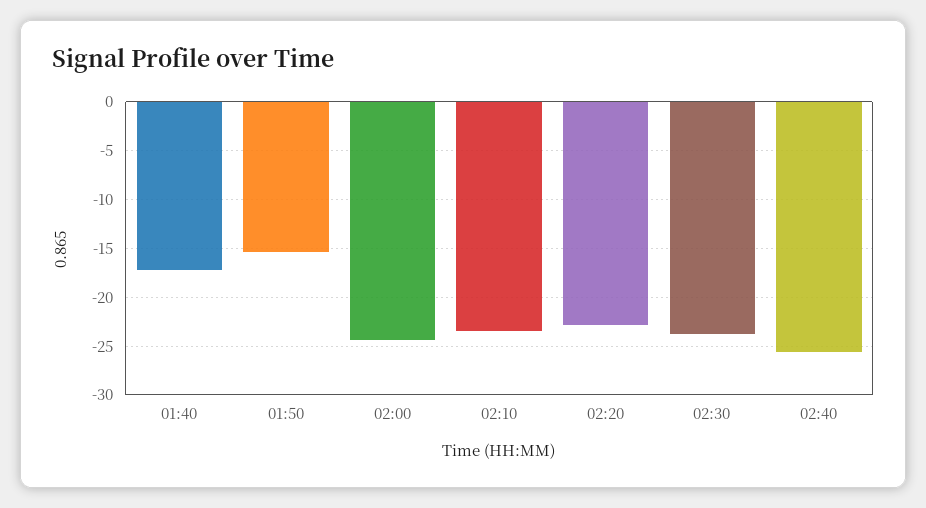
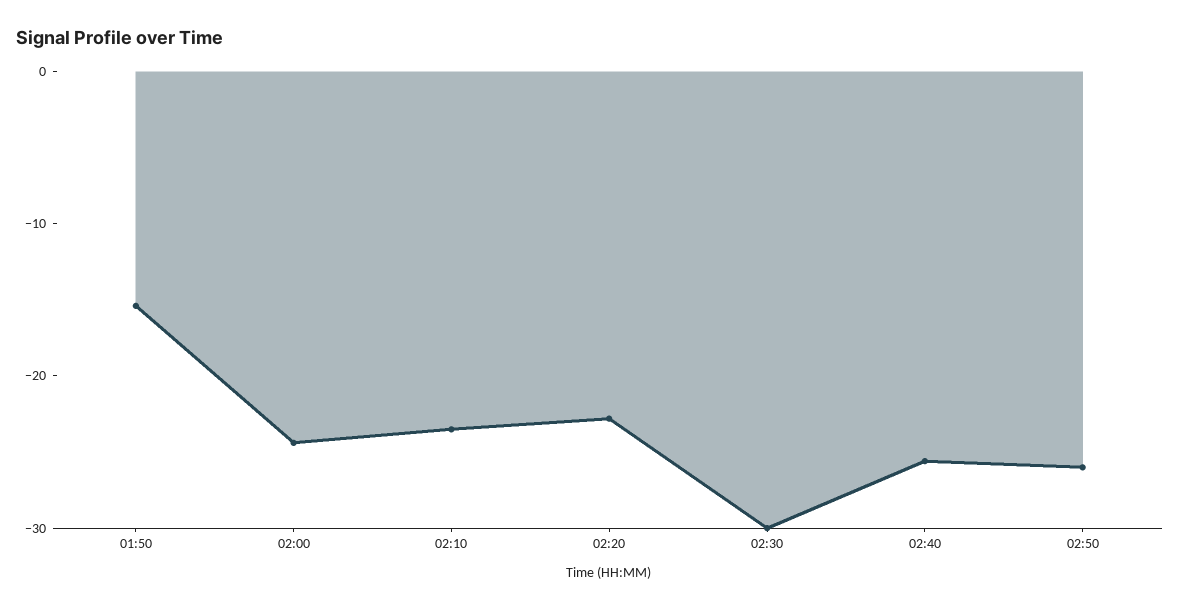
01:40: -17 -> none
02:30: -24 -> -30
02:50: none -> -26

